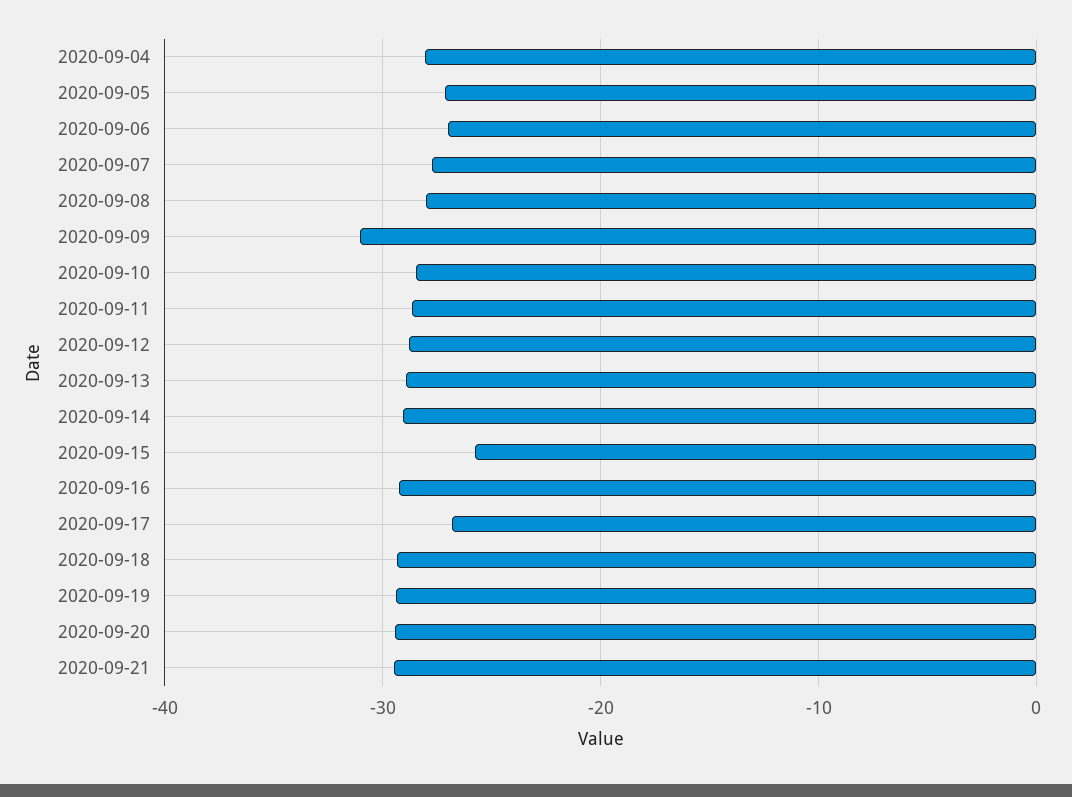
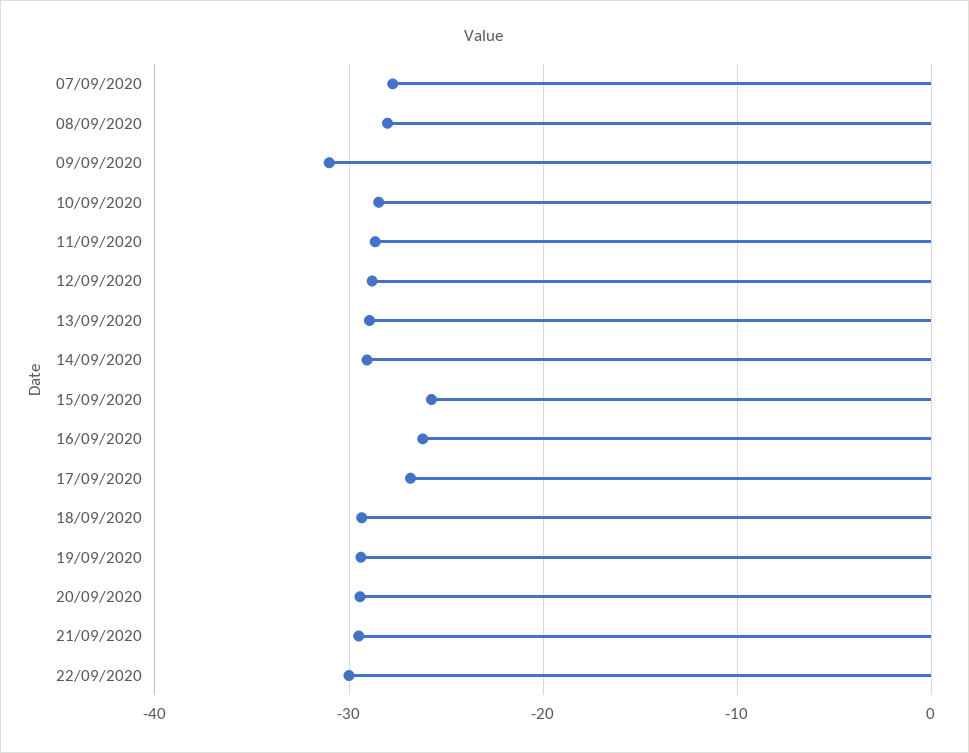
2020-09-04: -28 -> none
2020-09-05: -27 -> none
2020-09-06: -27 -> none
2020-09-16: -29 -> -26
22/09/2020: none -> -30

